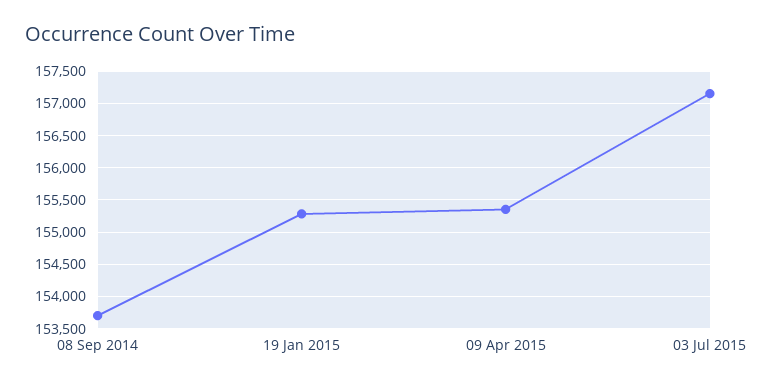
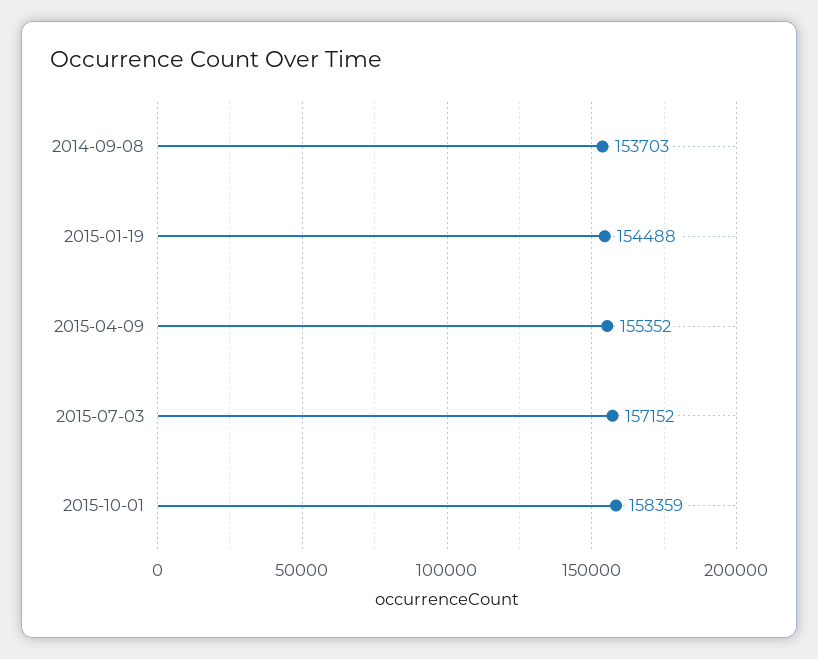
19 Jan 2015: 155300 -> 154488
2015-10-01: none -> 158359

